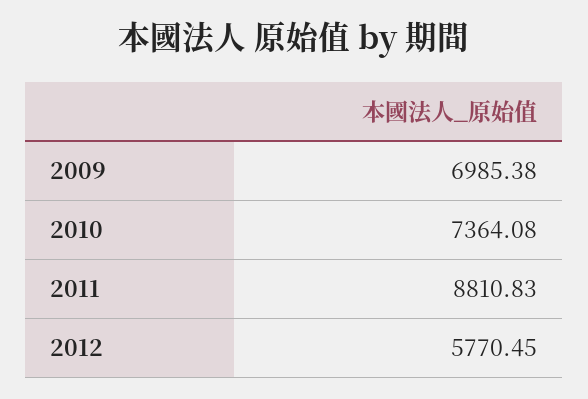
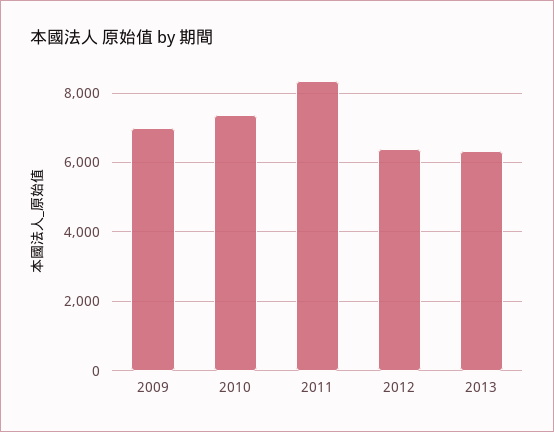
2011: 8810.83 -> 8400
2012: 5770.45 -> 6400
2013: none -> 6400

